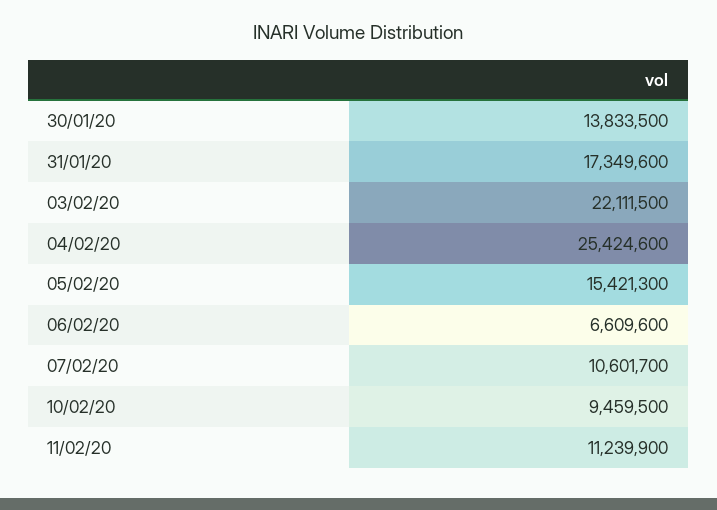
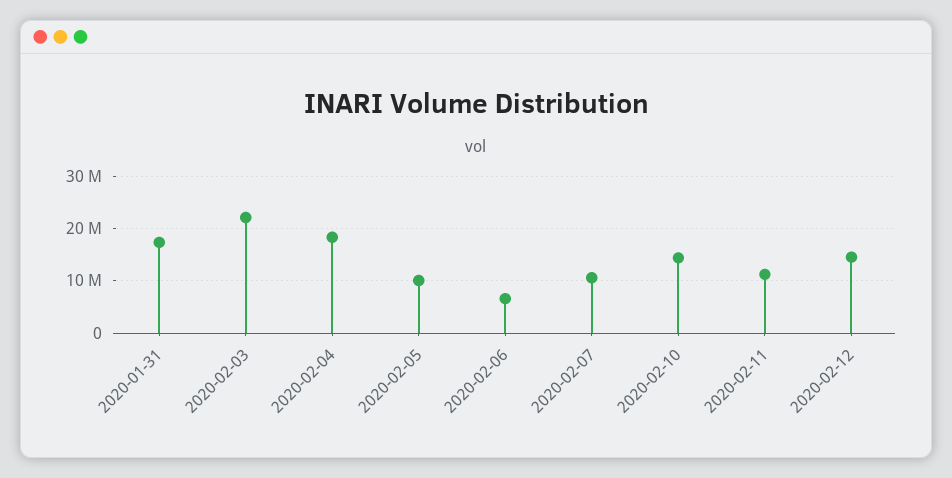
30/01/20: 13833500 -> none
04/02/20: 25424600 -> 18000000
05/02/20: 15421300 -> 10000000
10/02/20: 9459500 -> 14000000
2020-02-12: none -> 14000000

